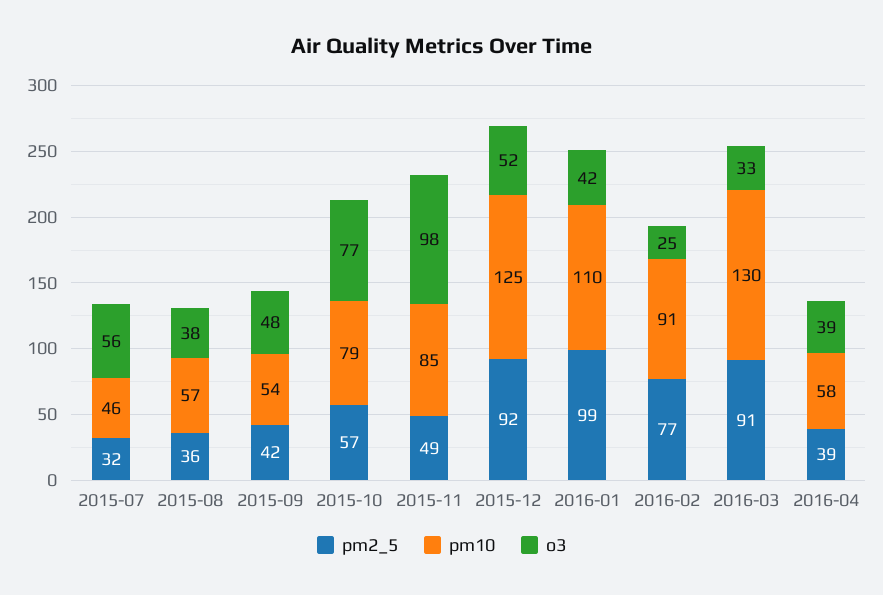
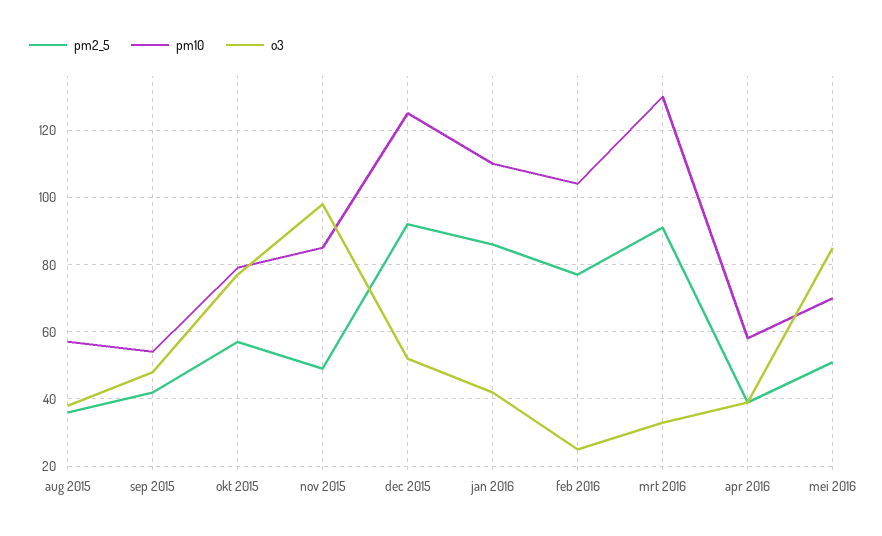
pm2_5, 2015-07: 32 -> none
pm10, 2015-07: 46 -> none
o3, 2015-07: 56 -> none
pm2_5, 2016-01: 99 -> 85
pm10, 2016-02: 91 -> 105
pm2_5, mei 2016: none -> 50
pm10, mei 2016: none -> 70
o3, mei 2016: none -> 85

